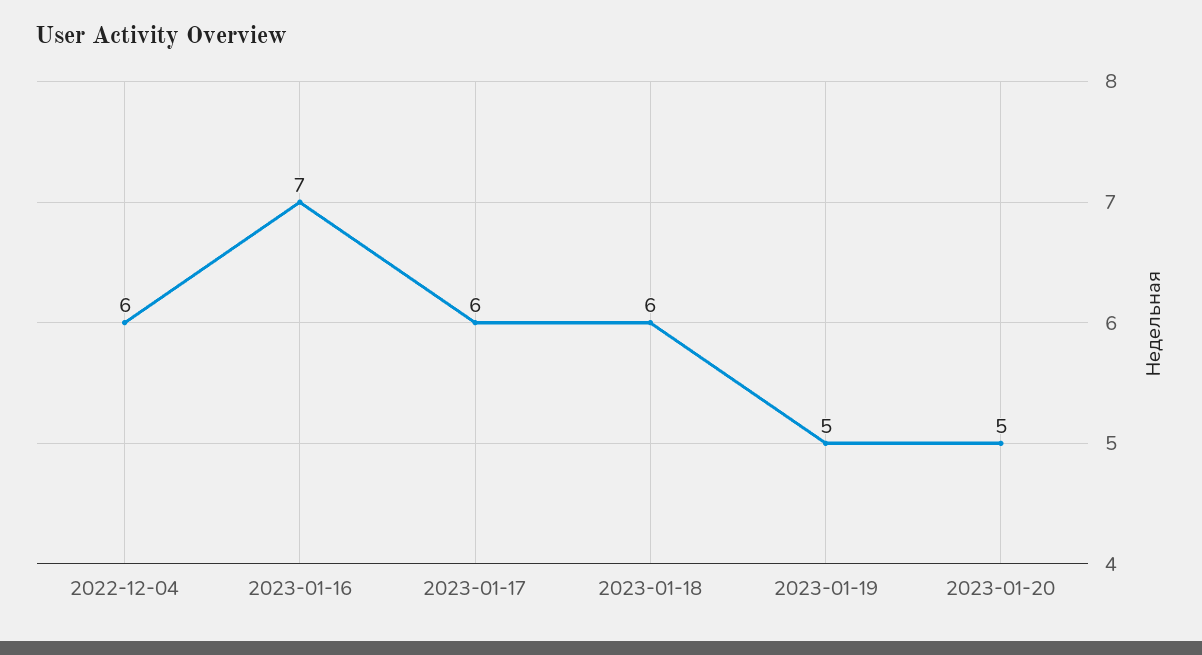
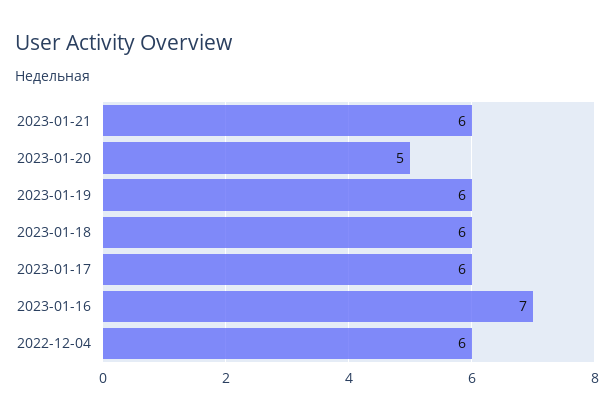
2023-01-19: 5 -> 6
2023-01-21: none -> 6

